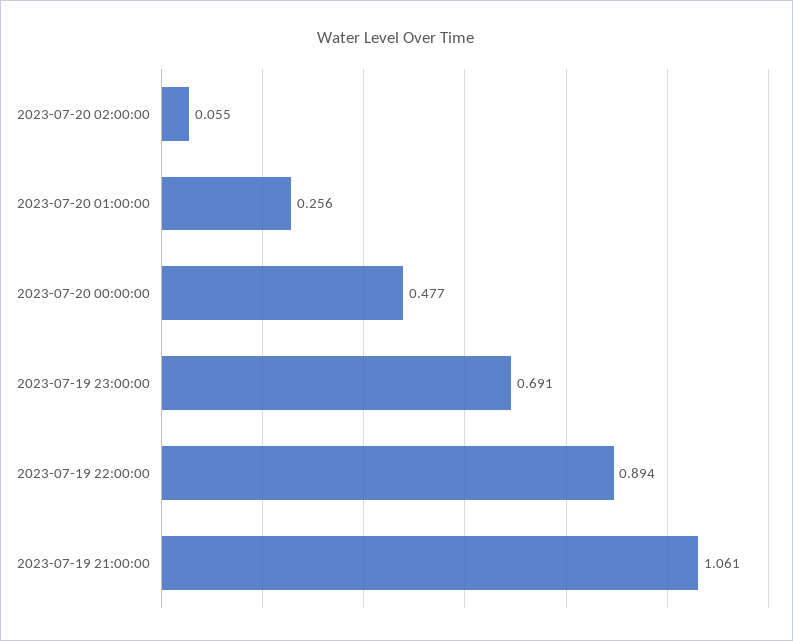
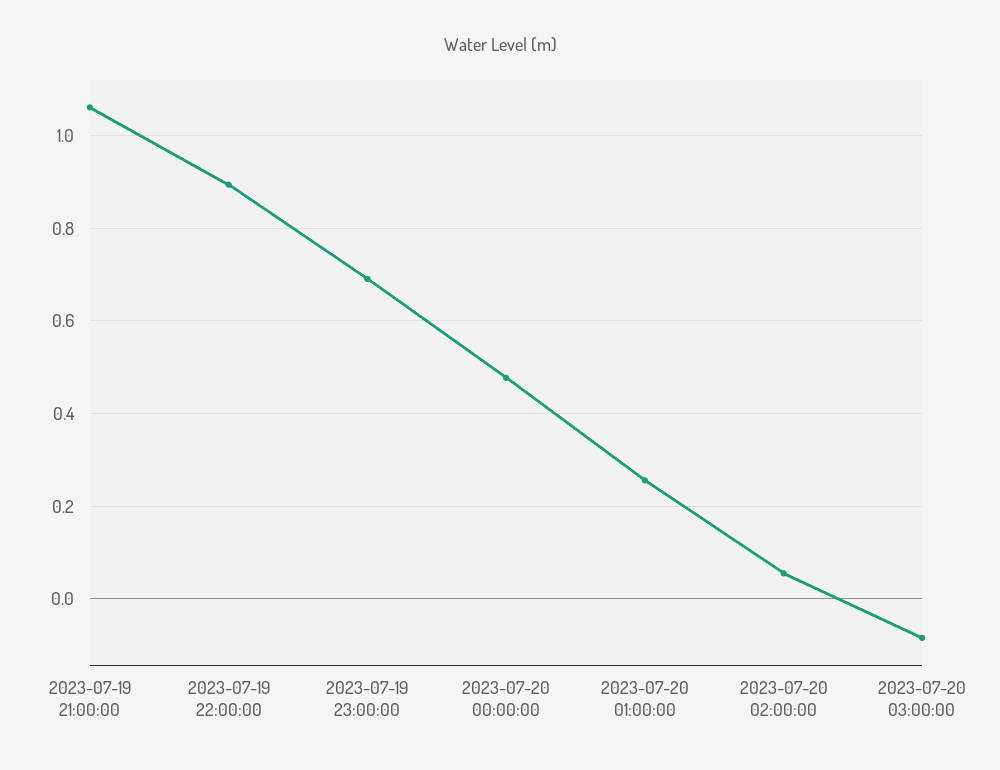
2023-07-20 03:00:00: none -> -0.08

